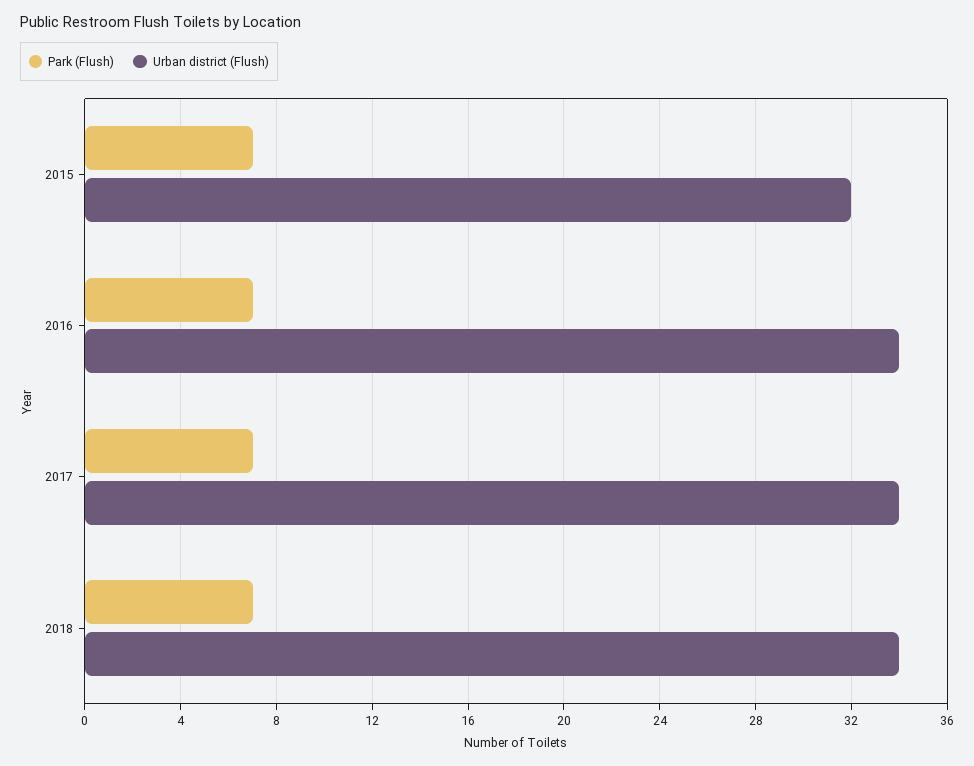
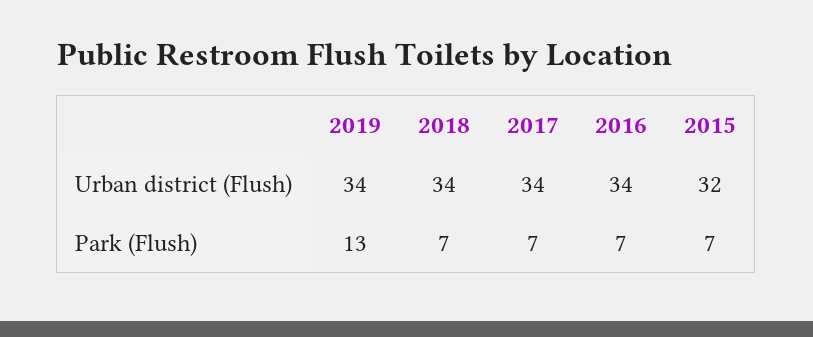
Urban district (Flush), 2019: none -> 34
Park (Flush), 2019: none -> 13

